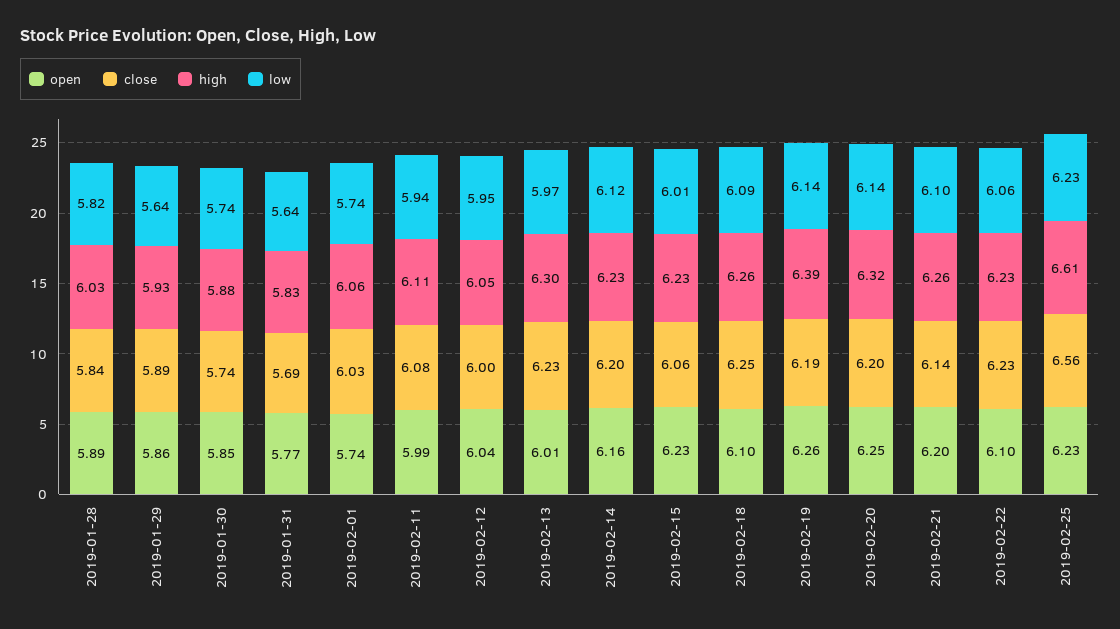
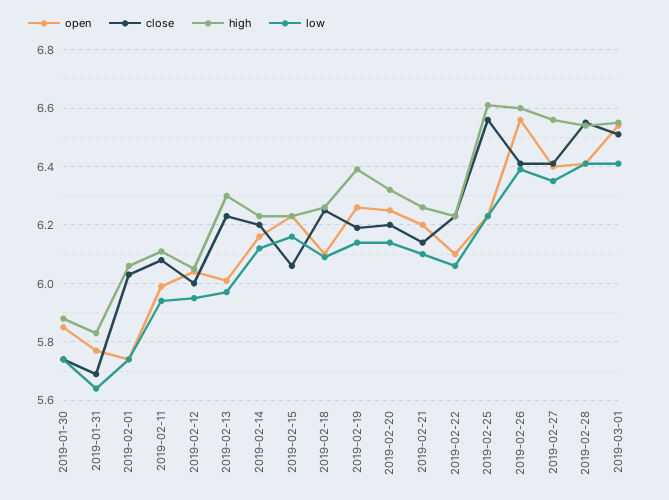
open, 2019-01-28: 5.89 -> none
close, 2019-01-28: 5.84 -> none
high, 2019-01-28: 6.03 -> none
low, 2019-01-28: 5.82 -> none
open, 2019-01-29: 5.86 -> none
close, 2019-01-29: 5.89 -> none
high, 2019-01-29: 5.93 -> none
low, 2019-01-29: 5.64 -> none
low, 2019-02-15: 6.01 -> 6.15
open, 2019-02-26: none -> 6.55
close, 2019-02-26: none -> 6.4
high, 2019-02-26: none -> 6.6
low, 2019-02-26: none -> 6.4
open, 2019-02-27: none -> 6.4
close, 2019-02-27: none -> 6.4
high, 2019-02-27: none -> 6.55
low, 2019-02-27: none -> 6.35
open, 2019-02-28: none -> 6.4
close, 2019-02-28: none -> 6.55
high, 2019-02-28: none -> 6.55
low, 2019-02-28: none -> 6.4
open, 2019-03-01: none -> 6.55
close, 2019-03-01: none -> 6.5
high, 2019-03-01: none -> 6.55
low, 2019-03-01: none -> 6.4

